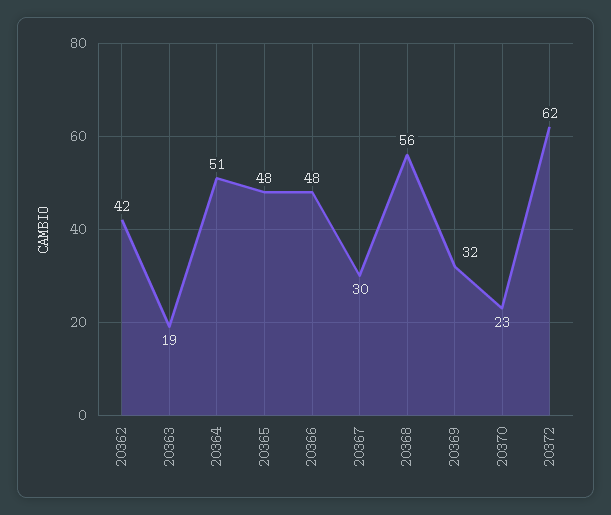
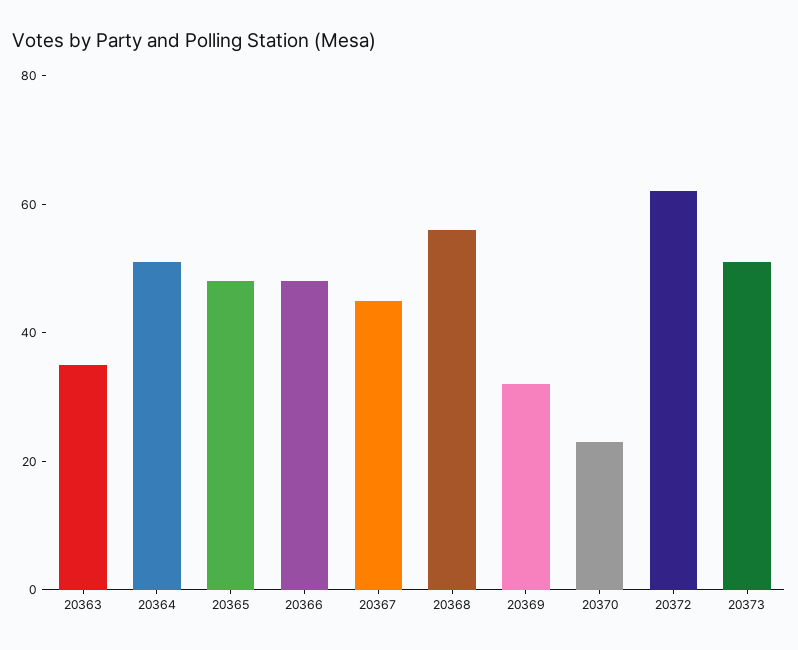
20362: 42 -> none
20363: 19 -> 35
20367: 30 -> 45
20373: none -> 50

